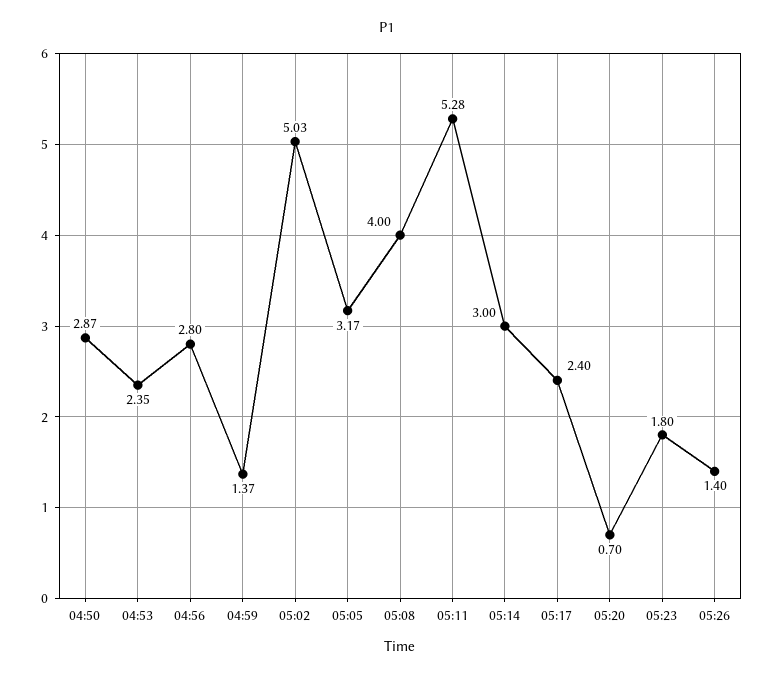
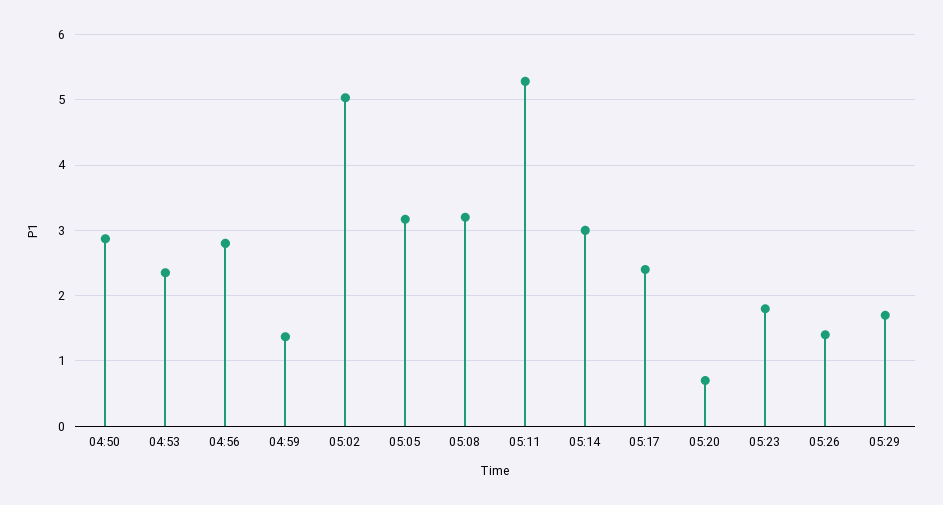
05:08: 4 -> 3.2
05:29: none -> 1.7

